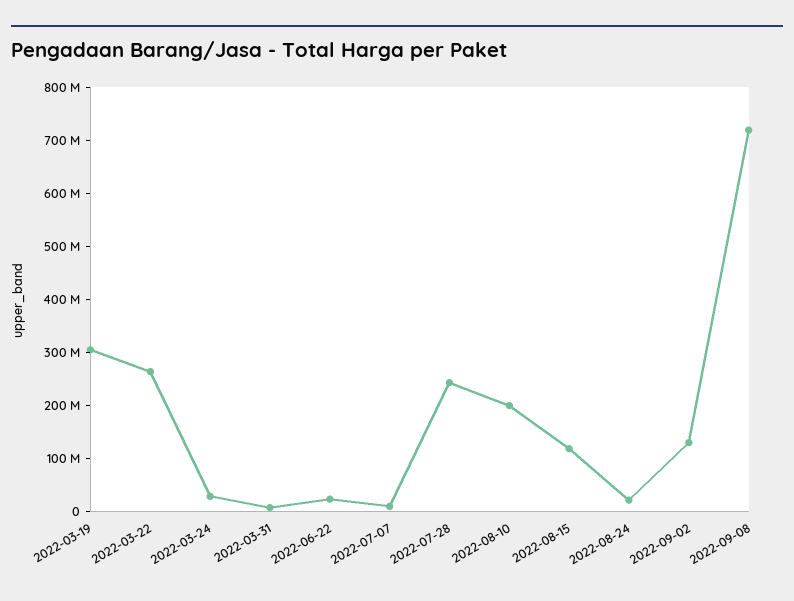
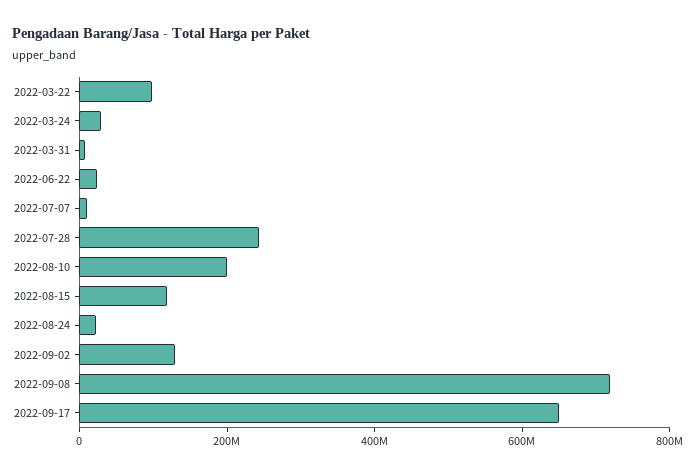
2022-03-19: 300000000 -> none
2022-03-22: 260000000 -> 100000000
2022-09-17: none -> 650000000

